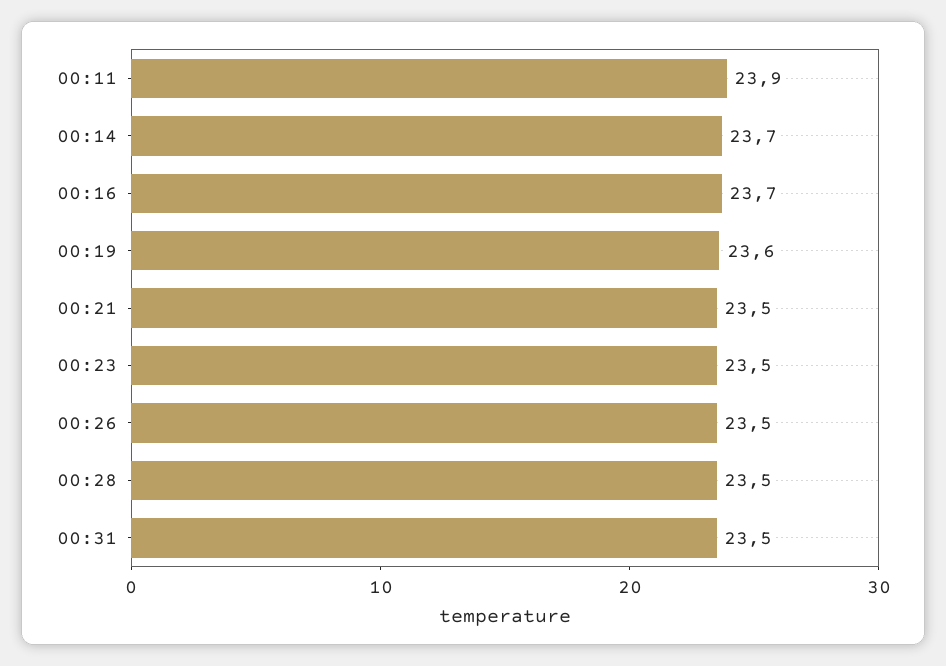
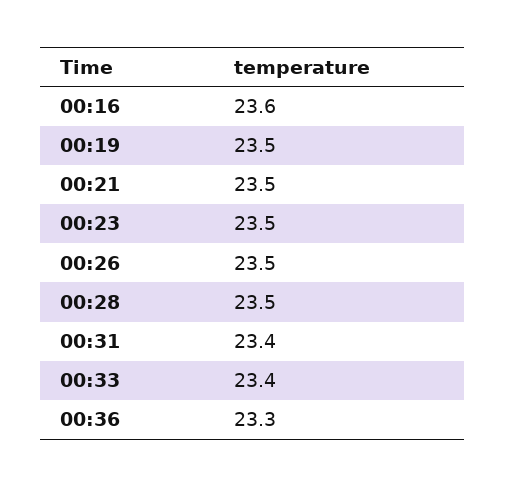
00:11: 23.9 -> none
00:14: 23.7 -> none
00:16: 23.7 -> 23.6
00:19: 23.6 -> 23.5
00:31: 23.5 -> 23.4
00:33: none -> 23.4
00:36: none -> 23.3

